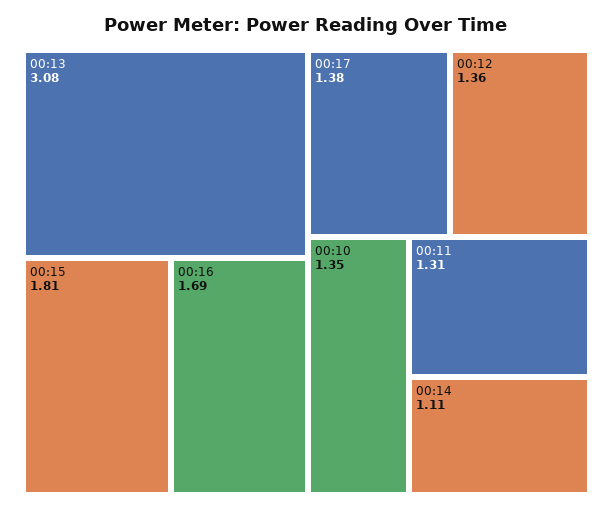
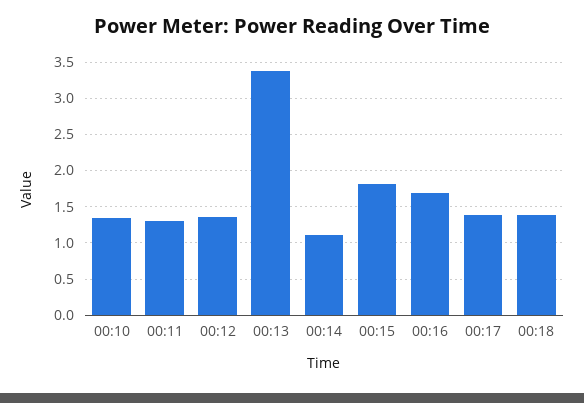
00:13: 3.08 -> 3.4
00:18: none -> 1.4

